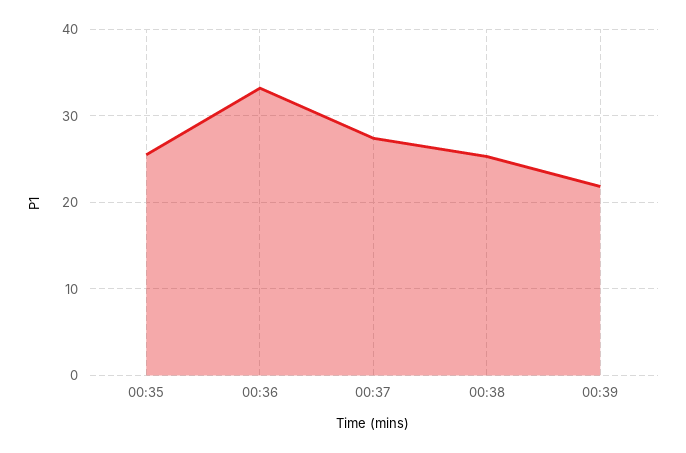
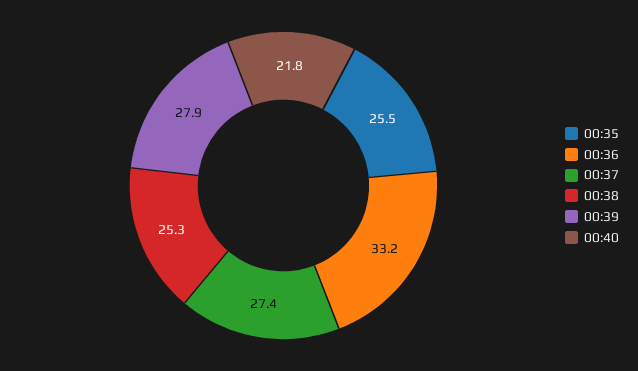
00:39: 22 -> 27.9
00:40: none -> 21.8

